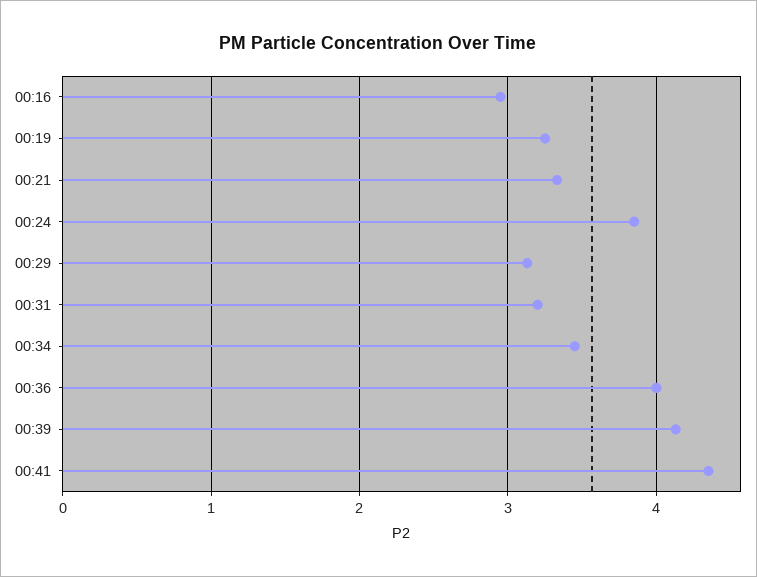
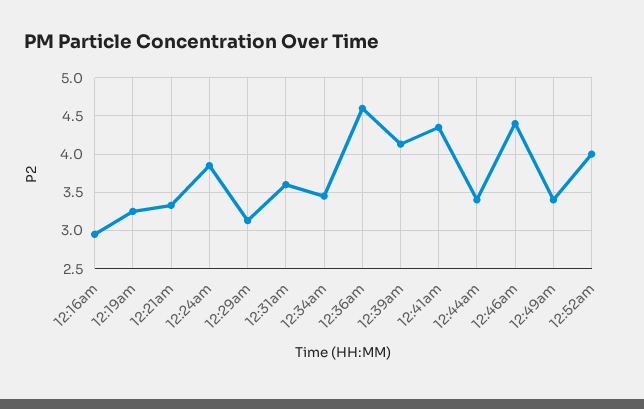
00:31: 3.2 -> 3.6
00:36: 4 -> 4.6
12:44am: none -> 3.4
12:46am: none -> 4.4
12:49am: none -> 3.4
12:52am: none -> 4

